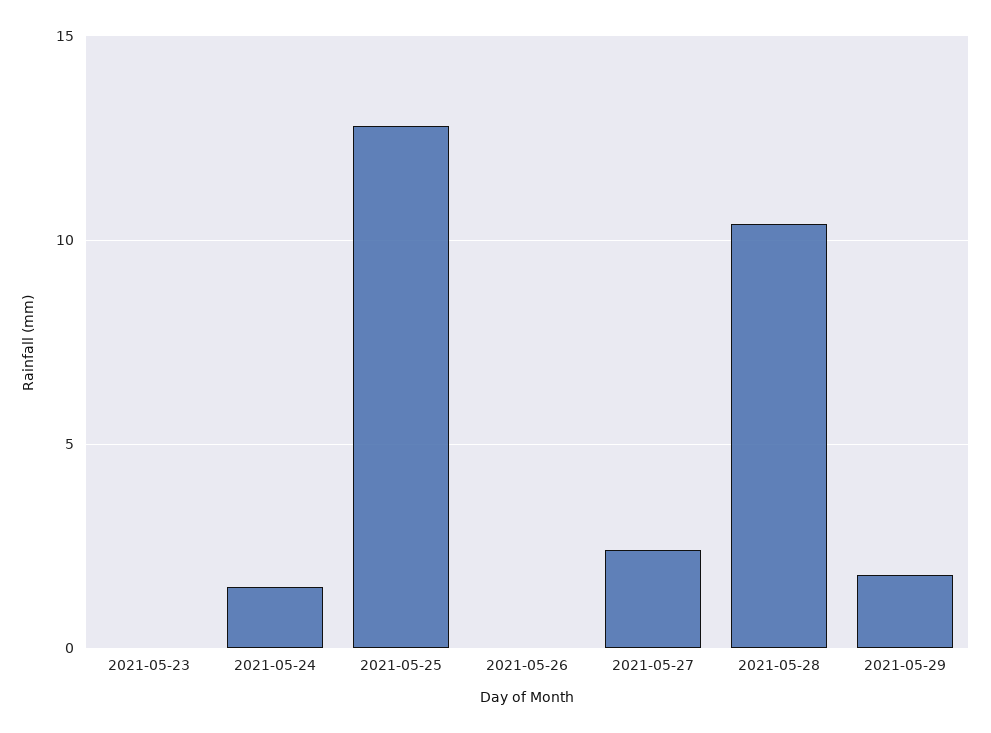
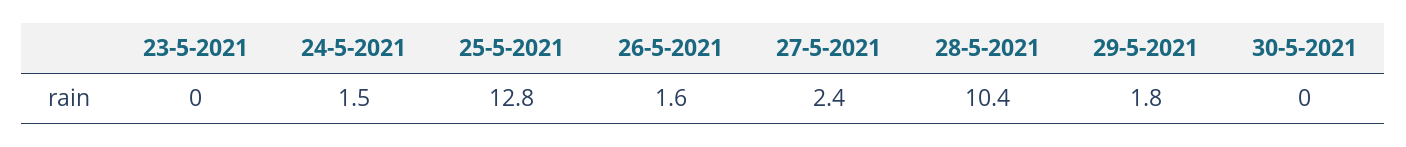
2021-05-26: 0 -> 1.6
30-5-2021: none -> 0

